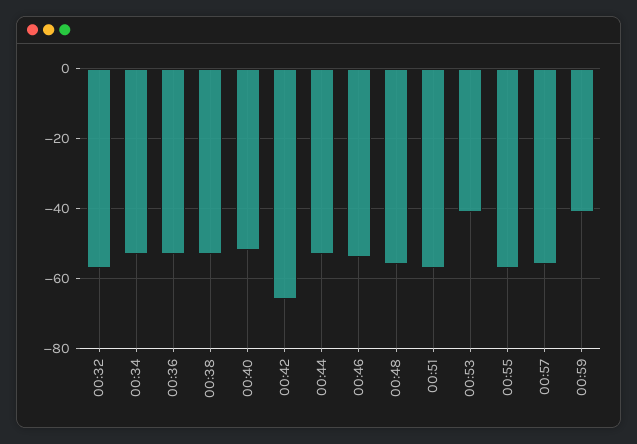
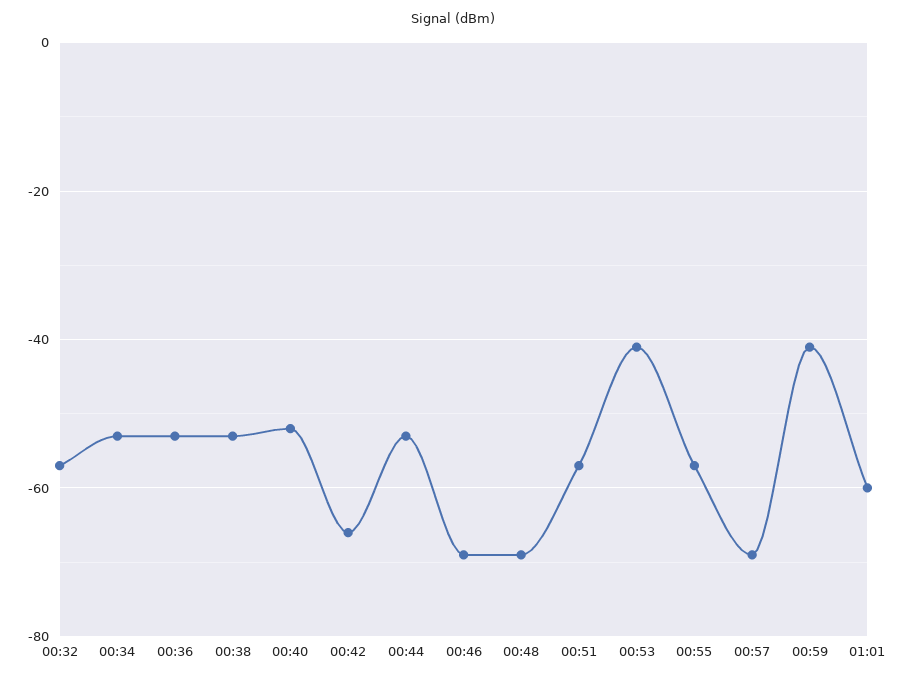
00:46: -55 -> -70
00:48: -55 -> -70
00:57: -55 -> -70
01:01: none -> -60

